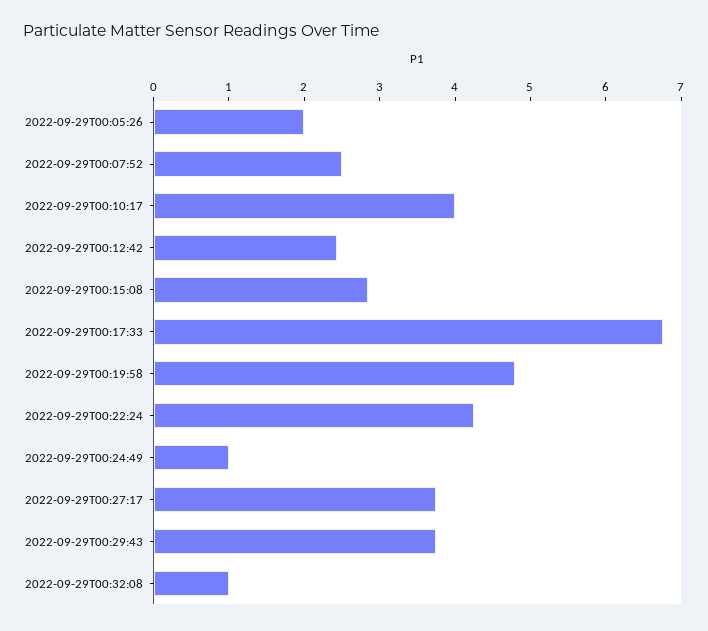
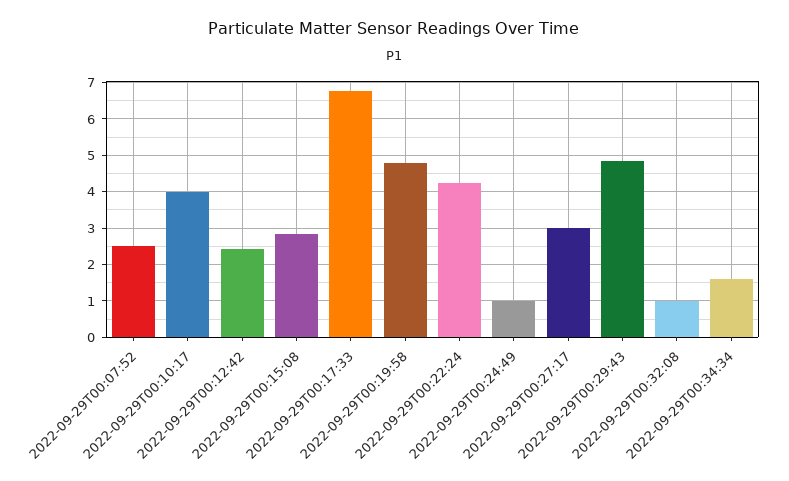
2022-09-29T00:05:26: 2 -> none
2022-09-29T00:27:17: 3.8 -> 3
2022-09-29T00:29:43: 3.8 -> 4.8
2022-09-29T00:34:34: none -> 1.6

